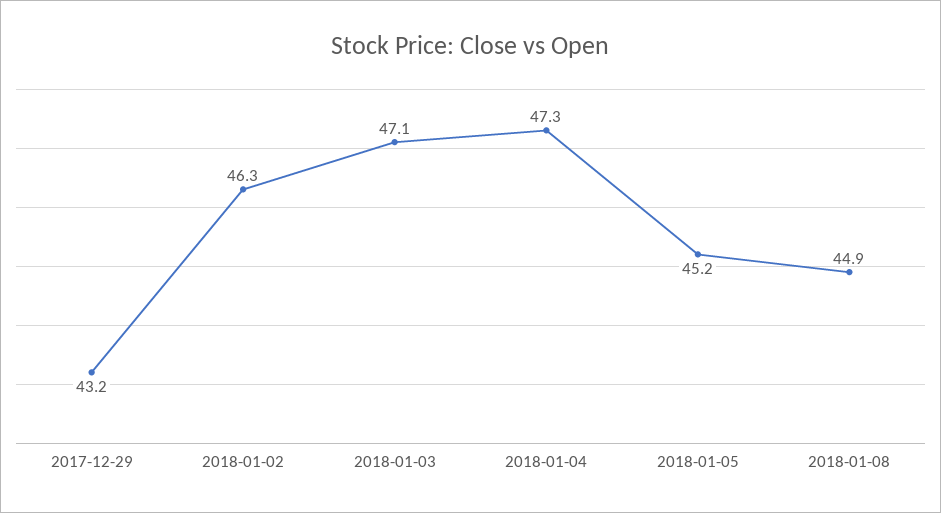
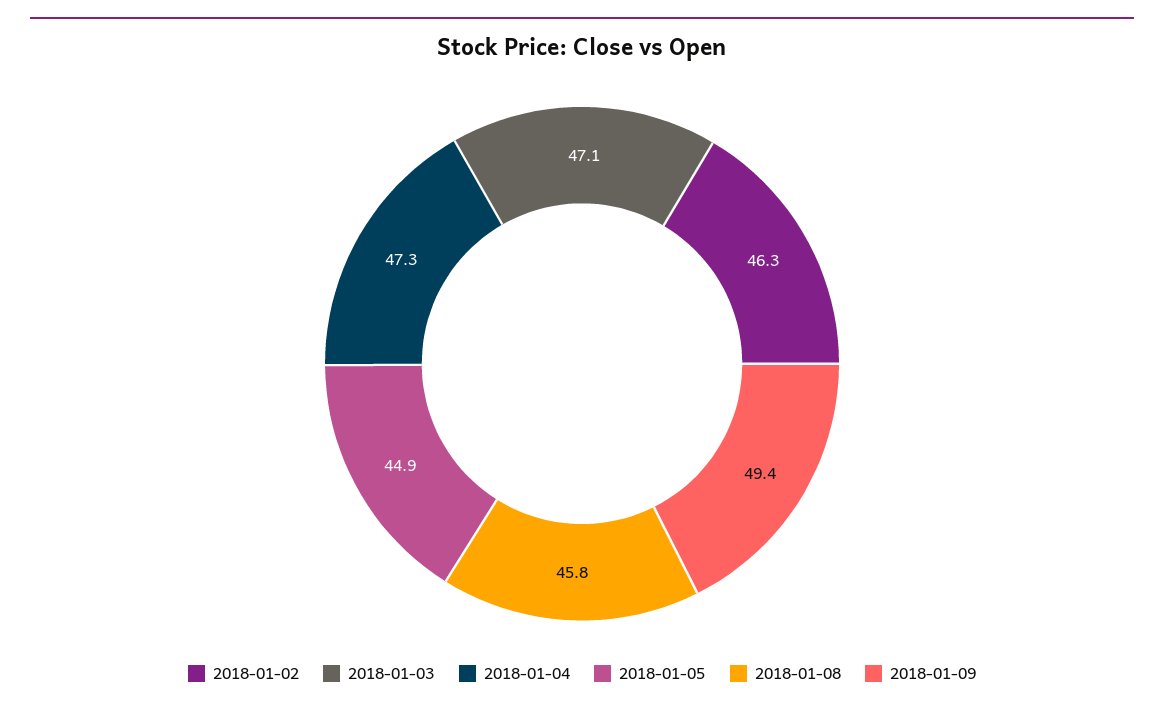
2017-12-29: 43.2 -> none
2018-01-05: 45.2 -> 44.9
2018-01-08: 44.9 -> 45.8
2018-01-09: none -> 49.4

